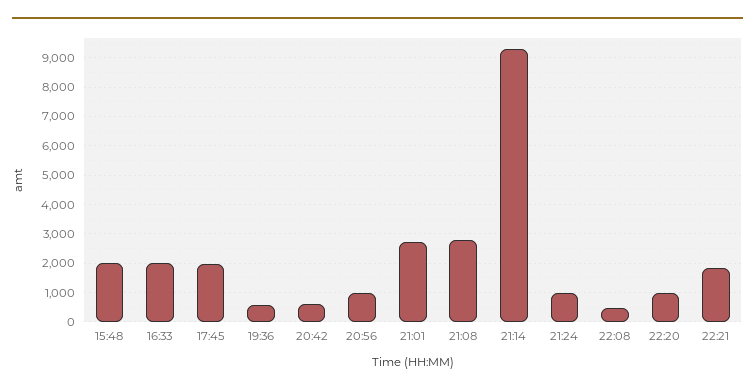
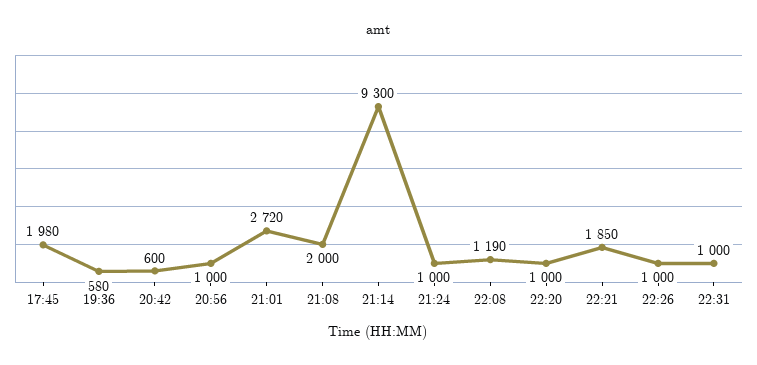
15:48: 2000 -> none
16:33: 2000 -> none
21:08: 2750 -> 2000
22:08: 500 -> 1190
22:26: none -> 1000
22:31: none -> 1000

